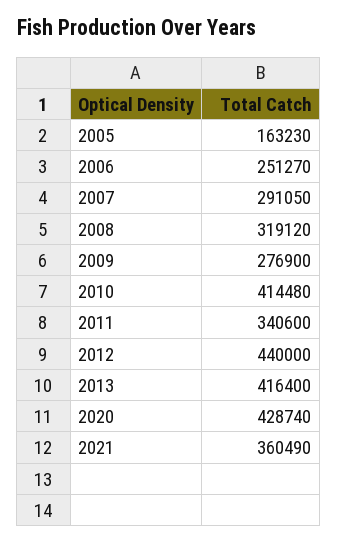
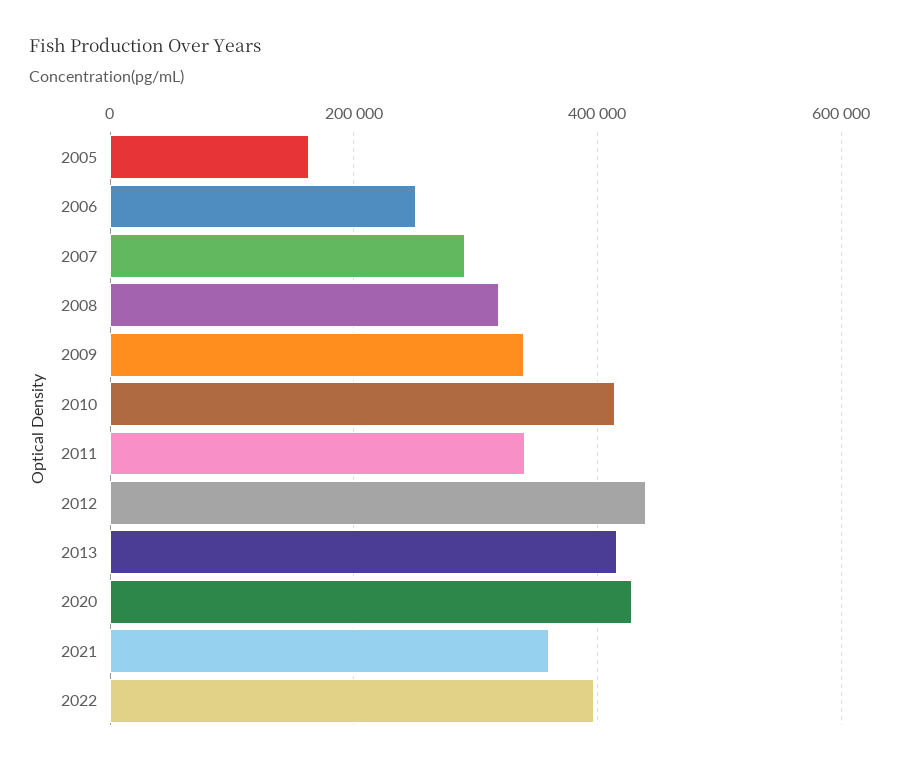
2009: 276900 -> 340000
2022: none -> 400000

